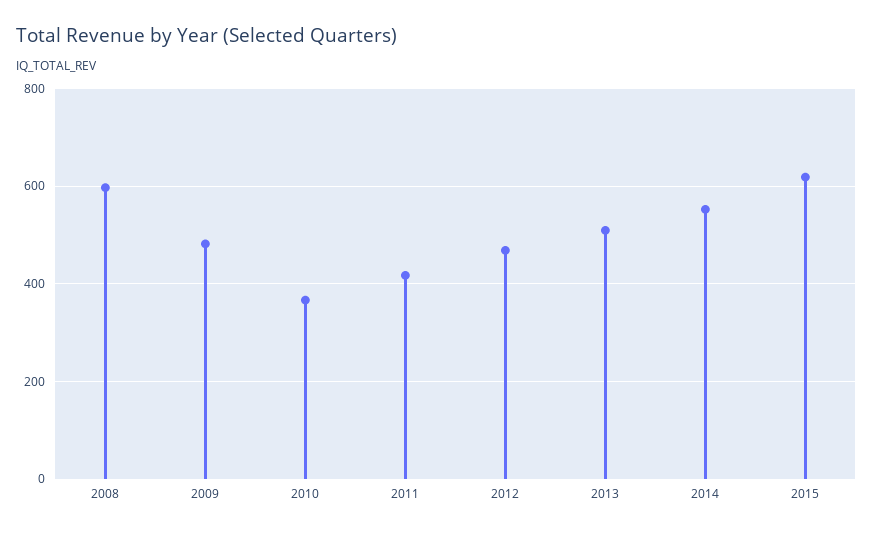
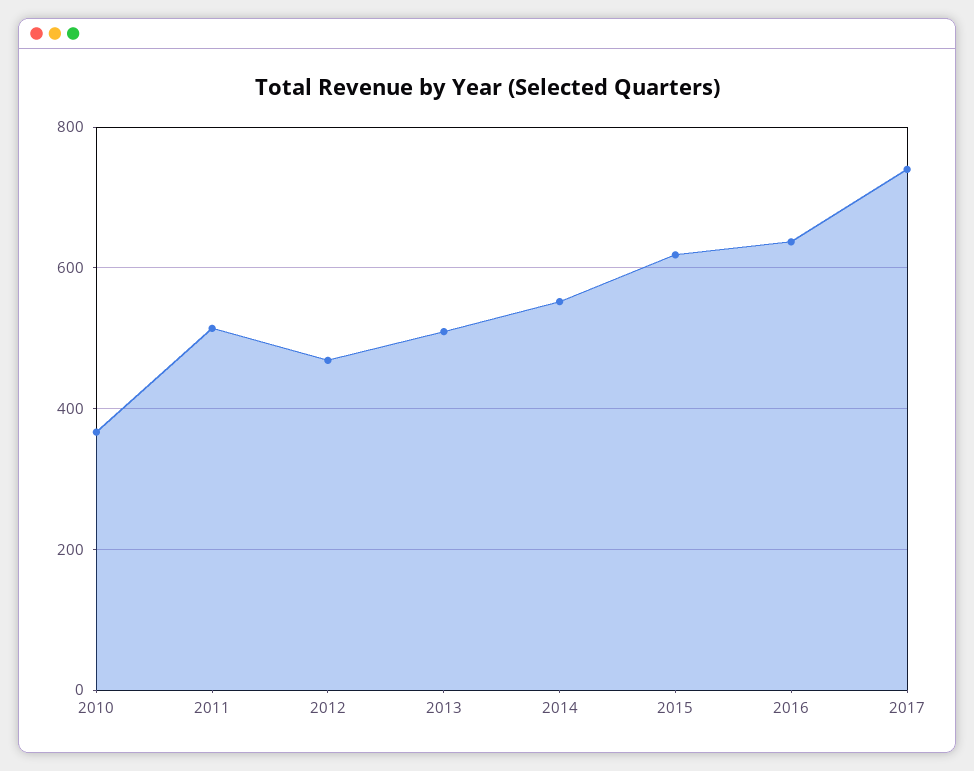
2008: 600 -> none
2009: 480 -> none
2011: 420 -> 520
2016: none -> 640
2017: none -> 740

